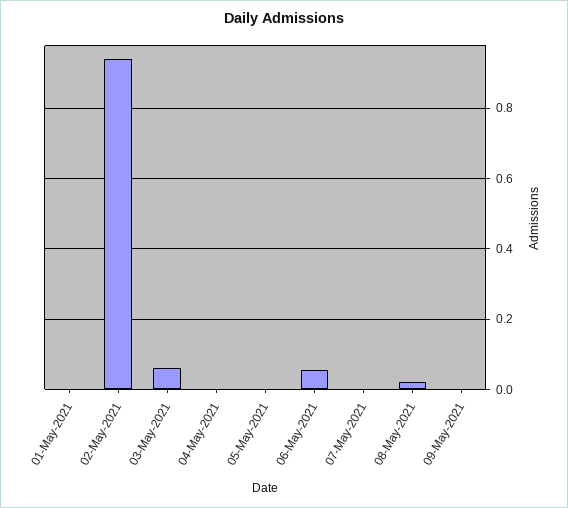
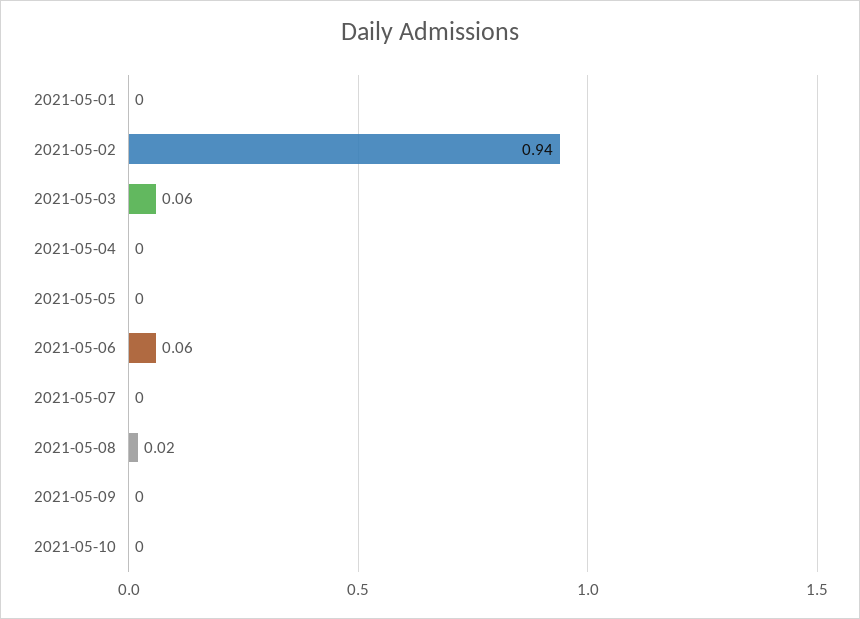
2021-05-10: none -> 0

